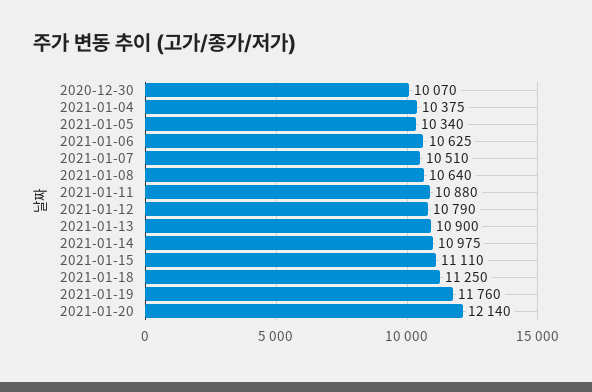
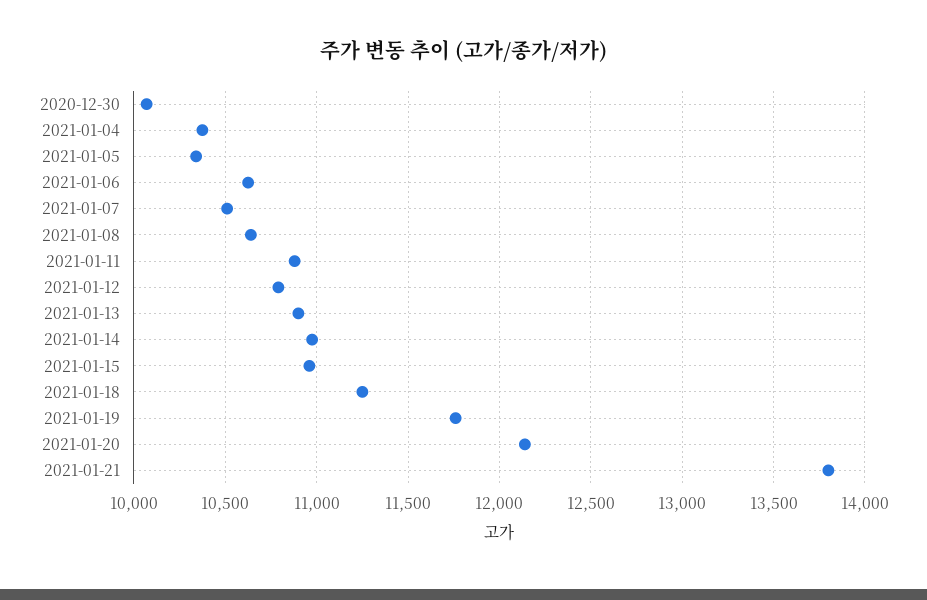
2021-01-15: 11110 -> 10950
2021-01-21: none -> 13800

